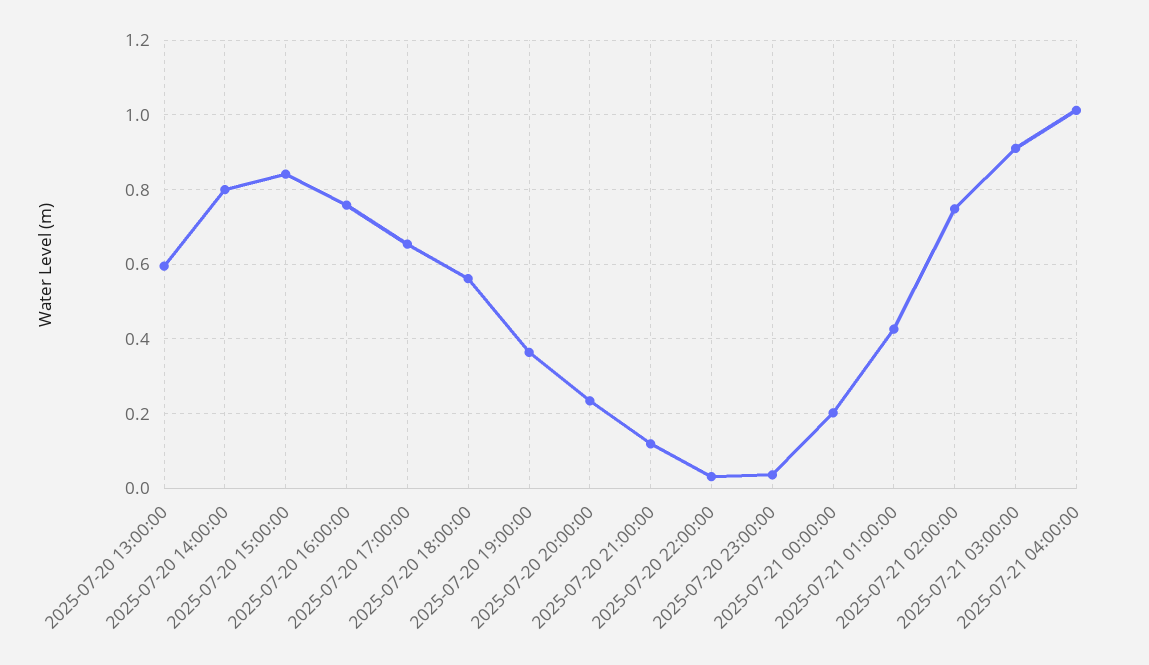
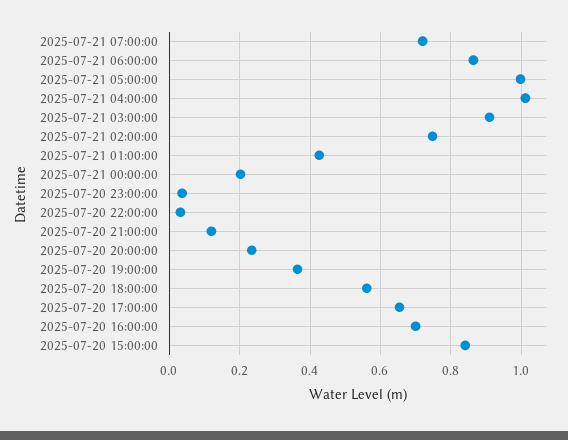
2025-07-20 13:00:00: 0.6 -> none
2025-07-20 14:00:00: 0.8 -> none
2025-07-20 16:00:00: 0.76 -> 0.7
2025-07-21 07:00:00: none -> 0.72
2025-07-21 06:00:00: none -> 0.86
2025-07-21 05:00:00: none -> 1

